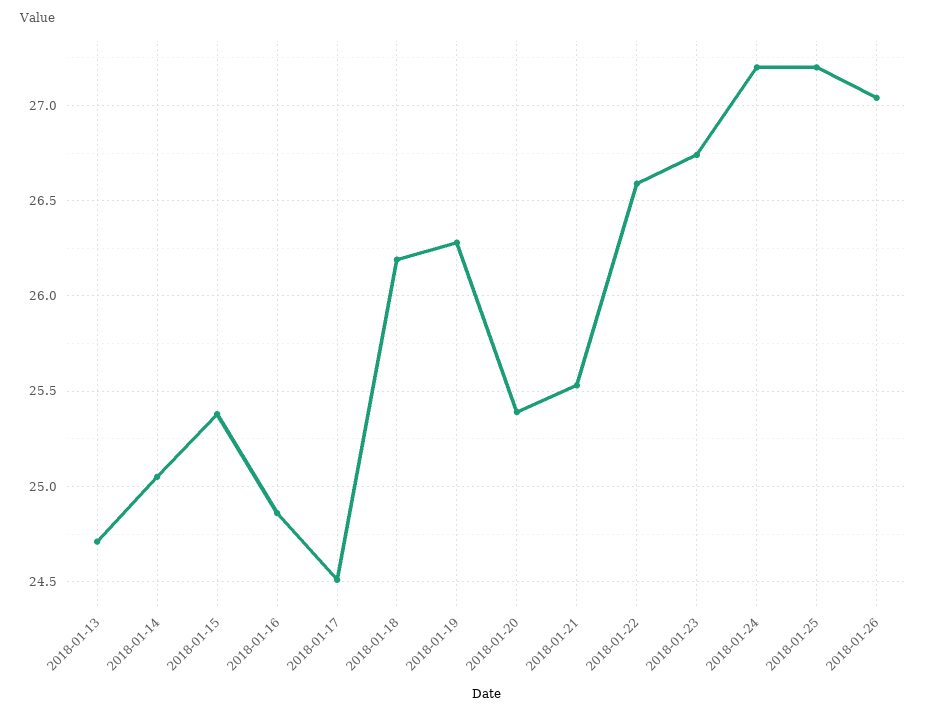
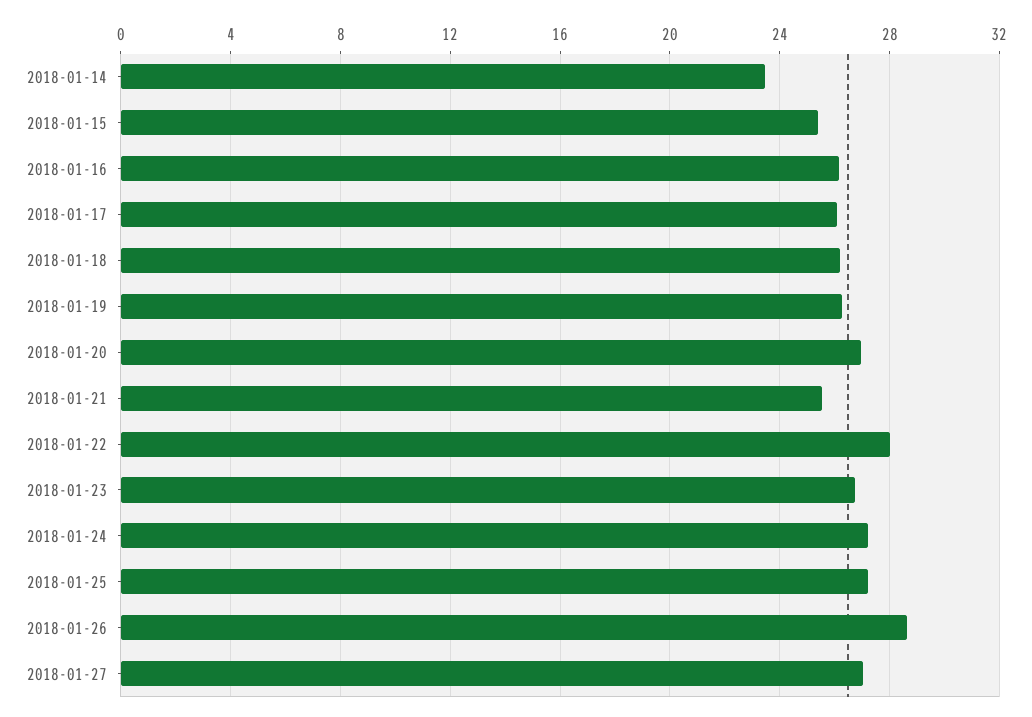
2018-01-13: 24.7 -> none
2018-01-14: 25.05 -> 23.5
2018-01-16: 24.85 -> 26
2018-01-17: 24.5 -> 26
2018-01-20: 25.4 -> 27
2018-01-22: 26.6 -> 28
2018-01-26: 27.05 -> 28.5
2018-01-27: none -> 27

